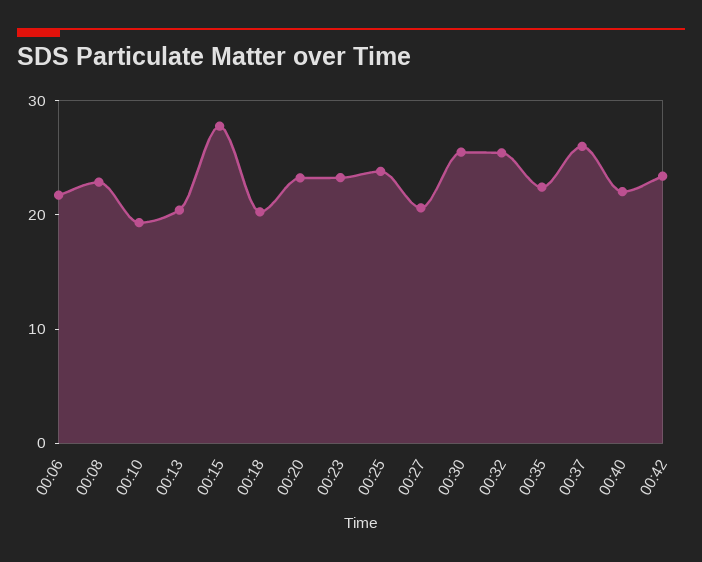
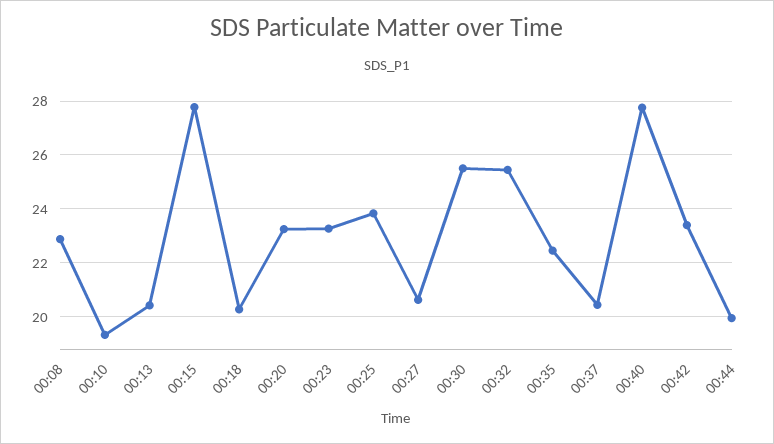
00:06: 22 -> none
00:37: 26 -> 20.5
00:40: 22 -> 27.75
00:44: none -> 20

